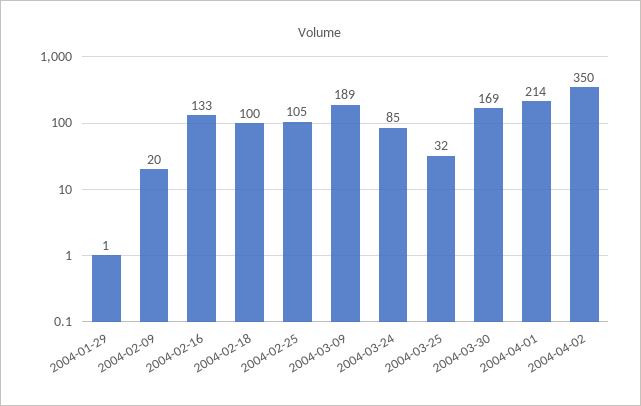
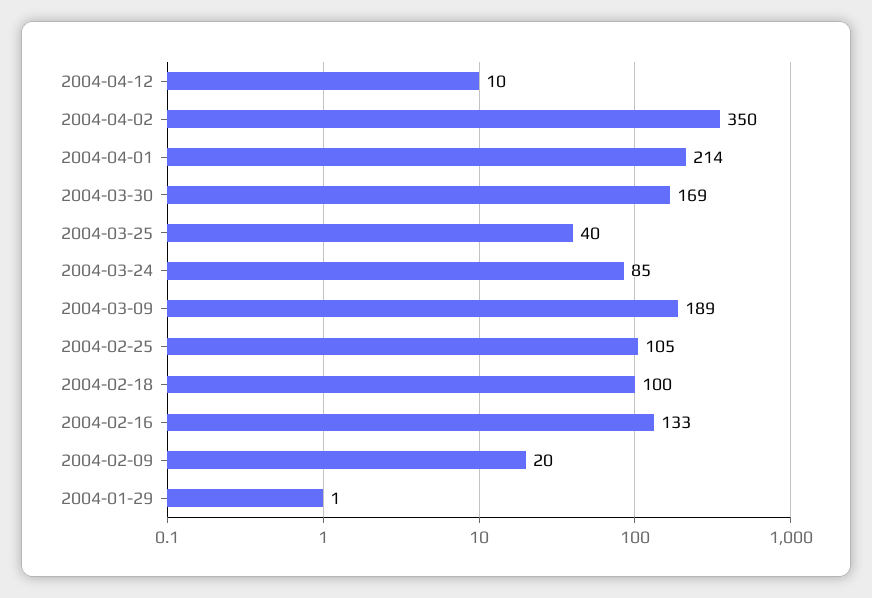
2004-03-25: 32 -> 40
2004-04-12: none -> 10

